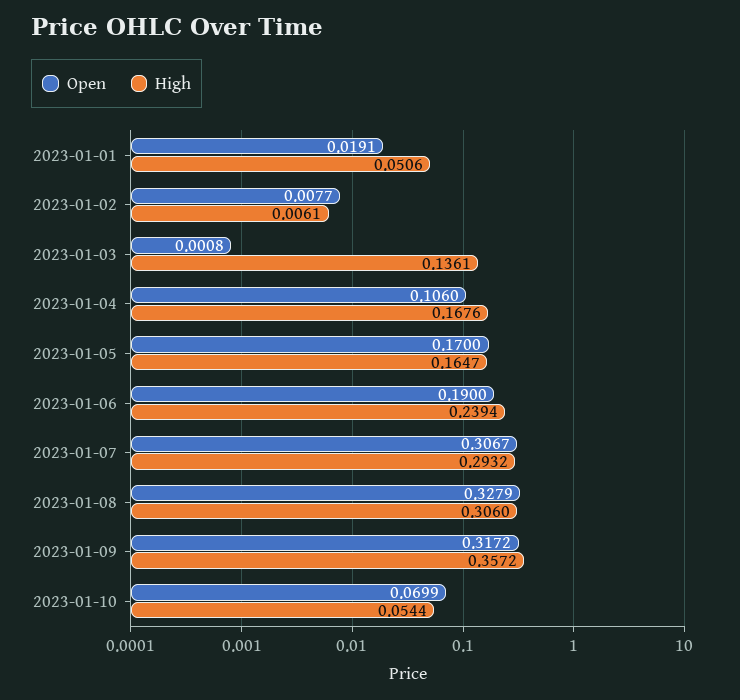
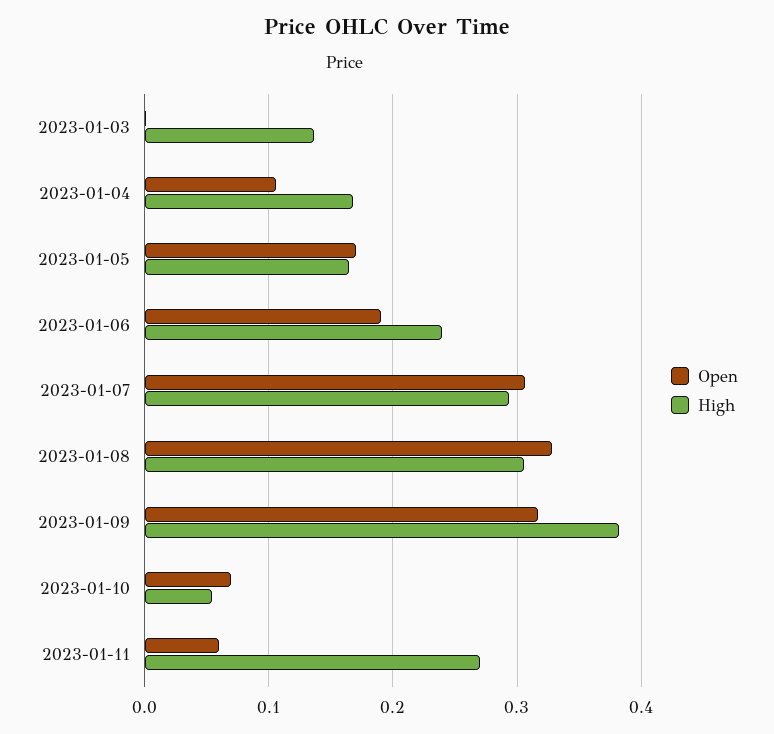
Open, 2023-01-01: 0.0191 -> none
High, 2023-01-01: 0.0506 -> none
Open, 2023-01-02: 0.0077 -> none
High, 2023-01-02: 0.0061 -> none
High, 2023-01-09: 0.3572 -> 0.38
Open, 2023-01-11: none -> 0.06
High, 2023-01-11: none -> 0.27

